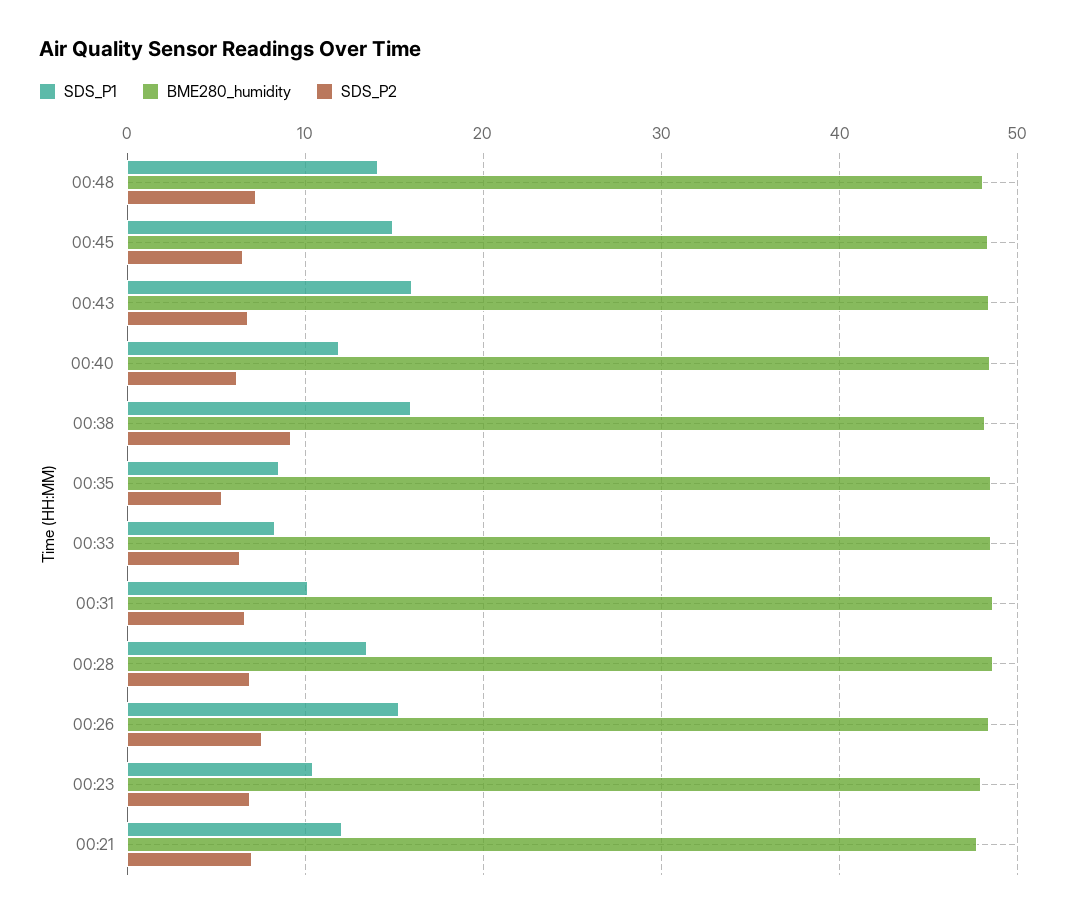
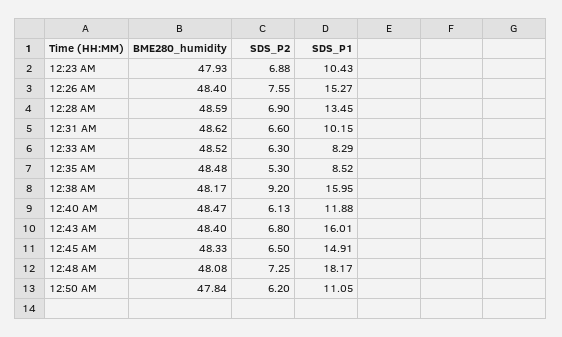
SDS_P1, 00:48: 14 -> 18.17
SDS_P1, 00:21: 12 -> none
BME280_humidity, 00:21: 48 -> none
SDS_P2, 00:21: 7 -> none
BME280_humidity, 12:50 AM: none -> 47.84
SDS_P2, 12:50 AM: none -> 6.2
SDS_P1, 12:50 AM: none -> 11.05

